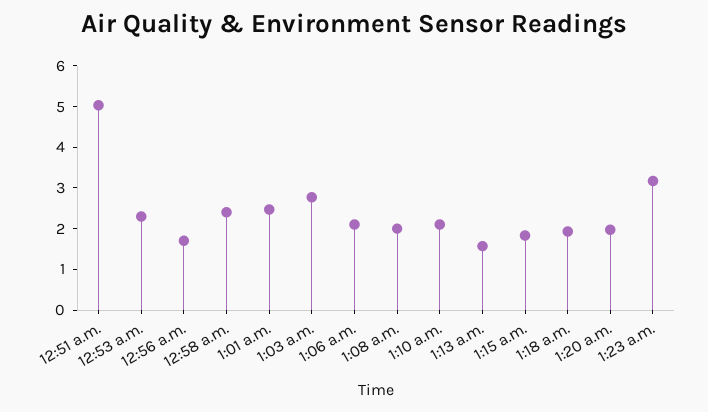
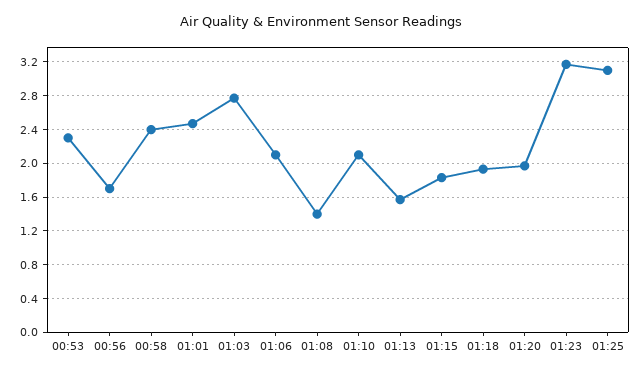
12:51 a.m.: 5 -> none
1:08 a.m.: 2 -> 1.4
01:25: none -> 3.1

